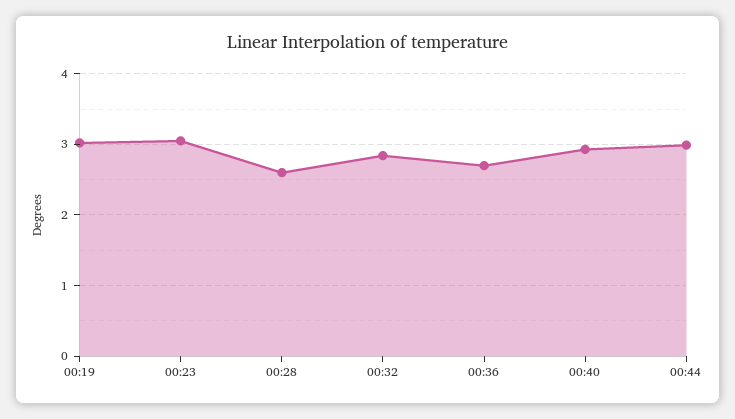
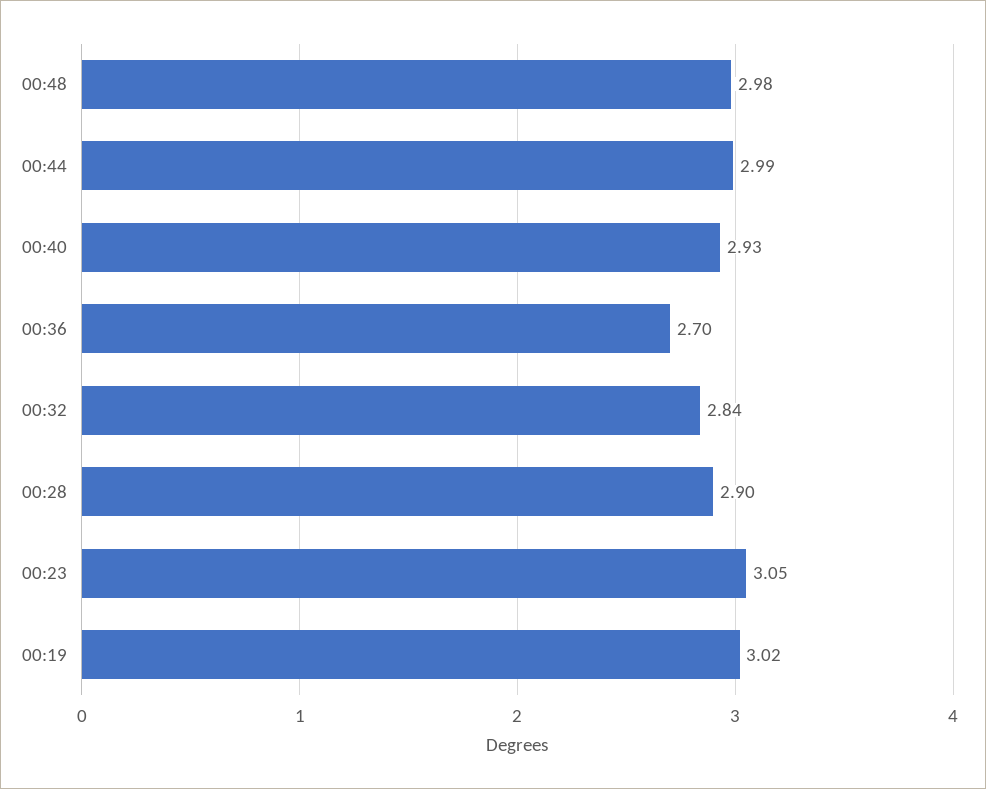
00:28: 2.6 -> 2.9
00:48: none -> 2.98

